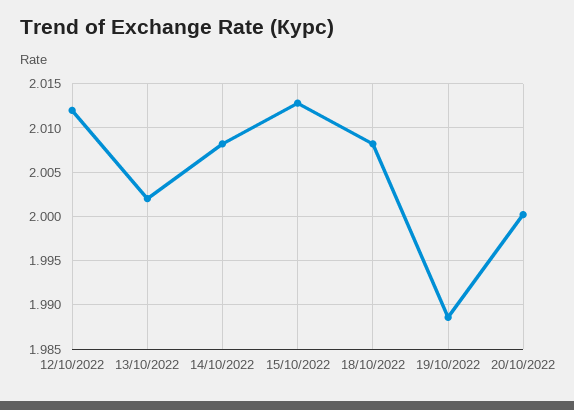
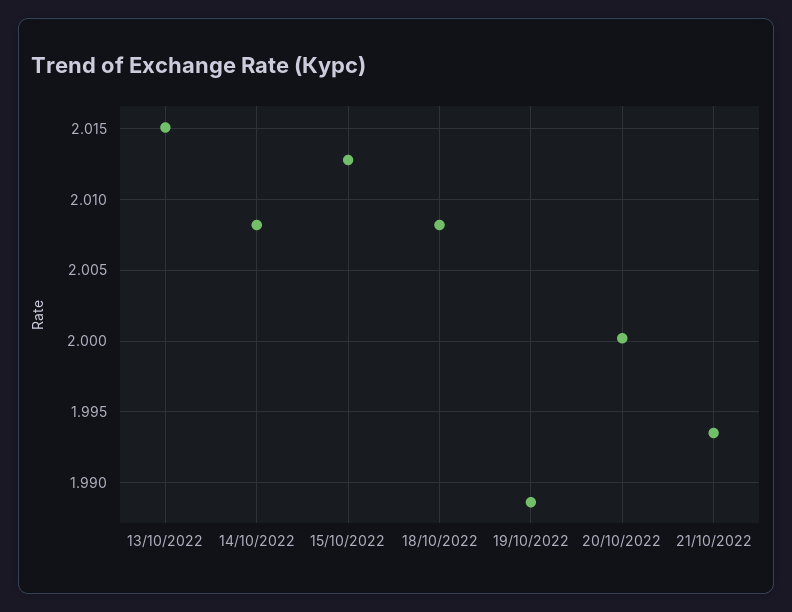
12/10/2022: 2.012 -> none
13/10/2022: 2.002 -> 2.015
21/10/2022: none -> 1.9935

